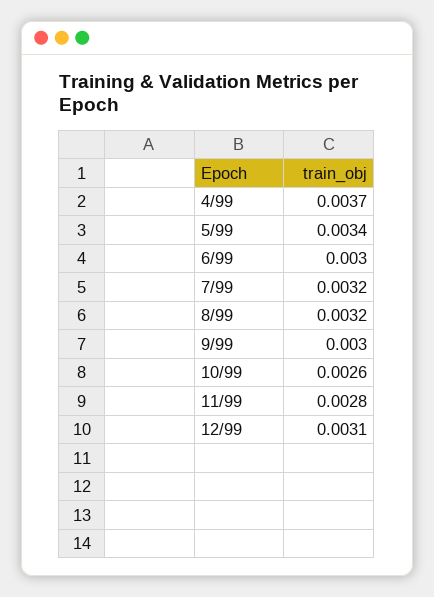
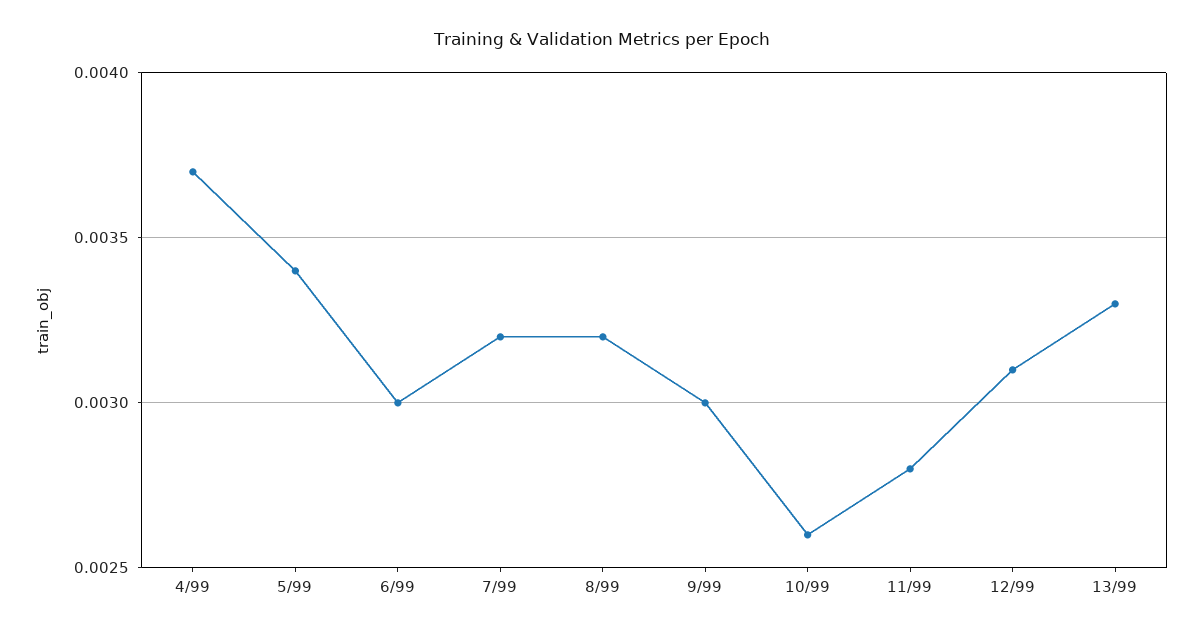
13/99: none -> 0.0033

